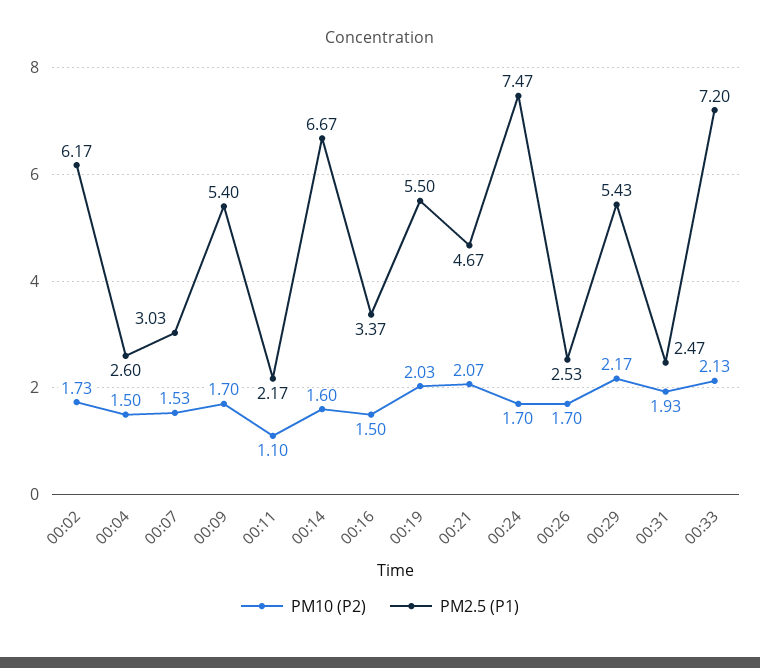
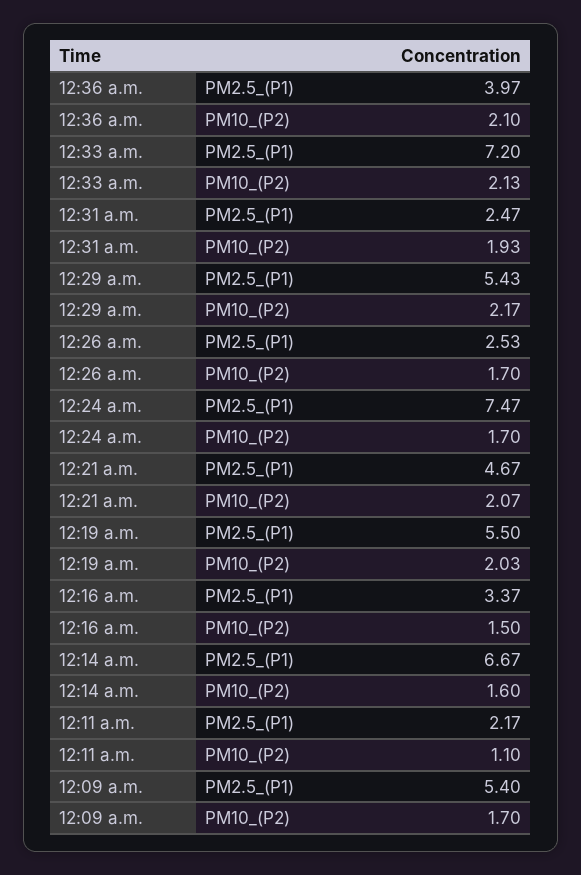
PM10 (P2), 00:02: 1.73 -> none
PM2.5 (P1), 00:02: 6.17 -> none
PM10 (P2), 00:04: 1.5 -> none
PM2.5 (P1), 00:04: 2.6 -> none
PM10 (P2), 00:07: 1.53 -> none
PM2.5 (P1), 00:07: 3.03 -> none
PM2.5 (P1), 12:36 a.m.: none -> 3.97
PM10 (P2), 12:36 a.m.: none -> 2.1

